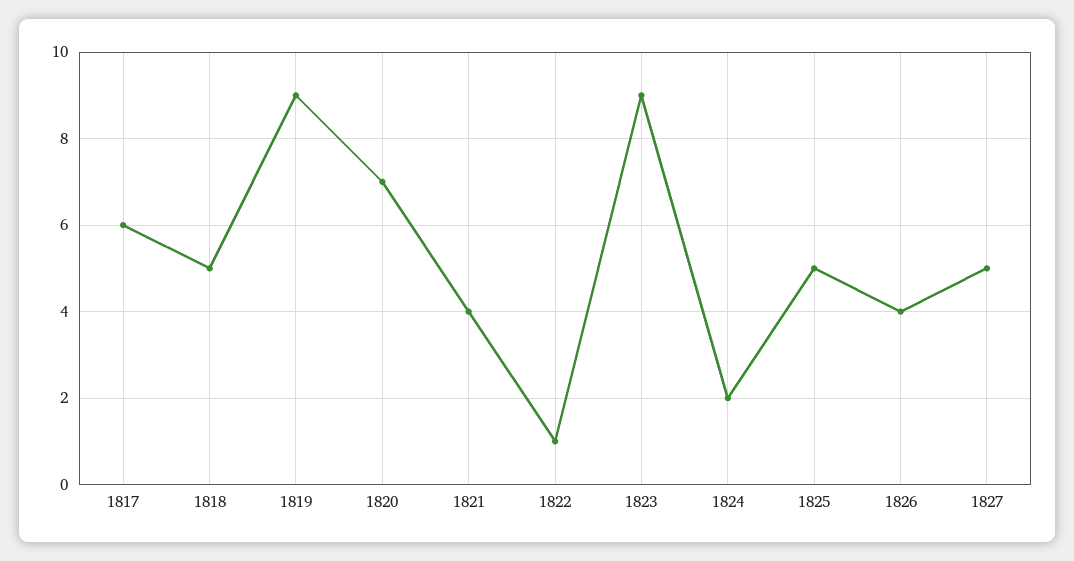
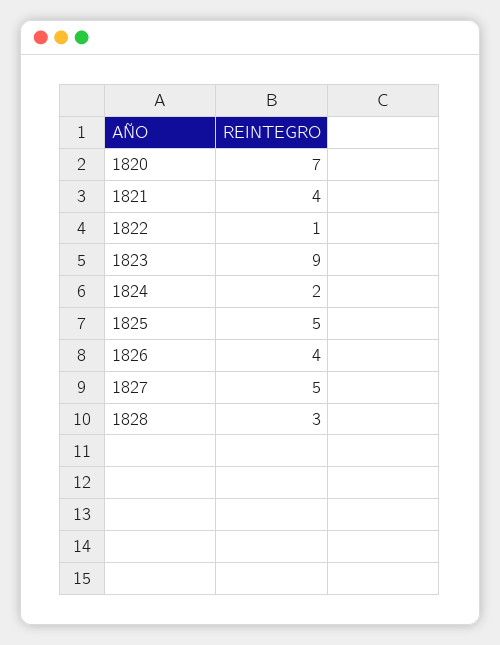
1817: 6 -> none
1818: 5 -> none
1819: 9 -> none
1828: none -> 3

